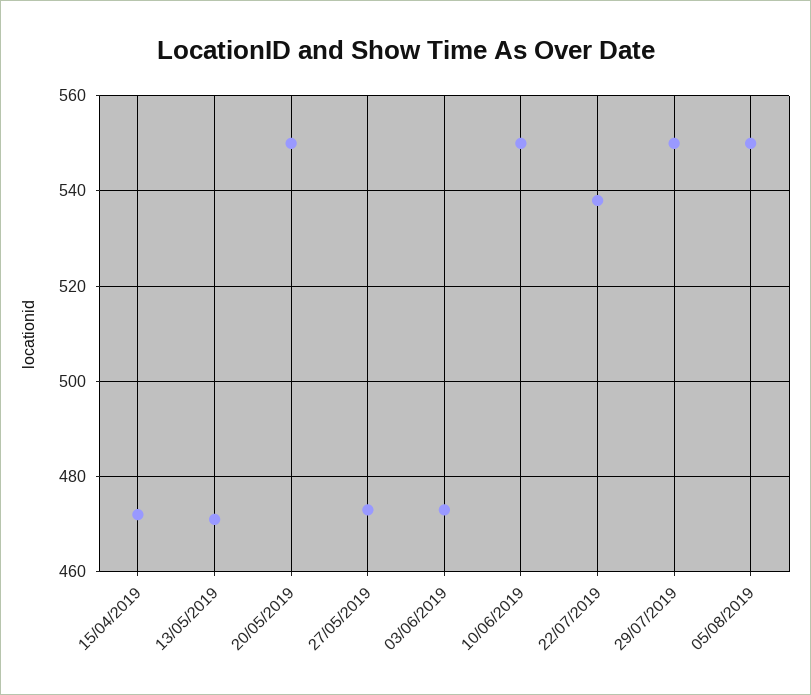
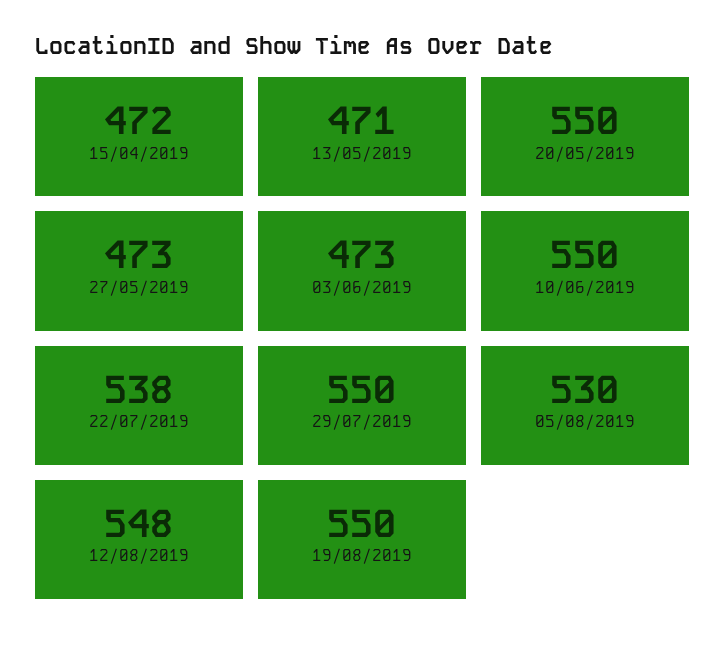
05/08/2019: 550 -> 530
12/08/2019: none -> 548
19/08/2019: none -> 550

